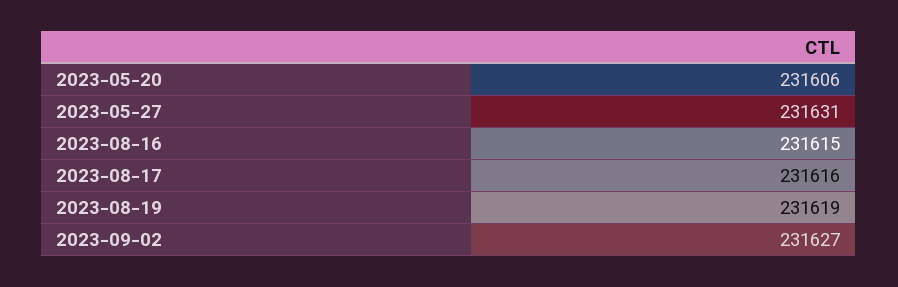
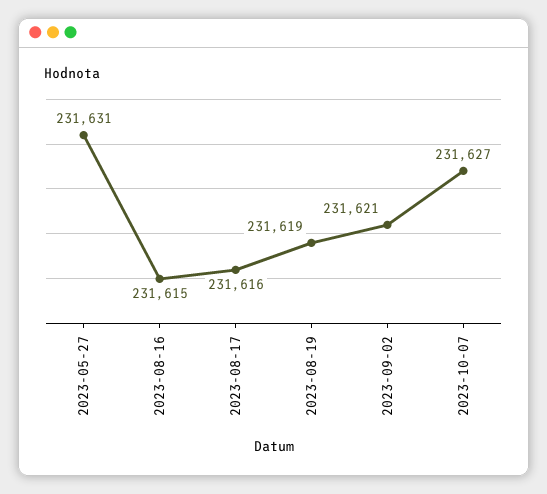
2023-05-20: 231606 -> none
2023-09-02: 231627 -> 231621
2023-10-07: none -> 231627

